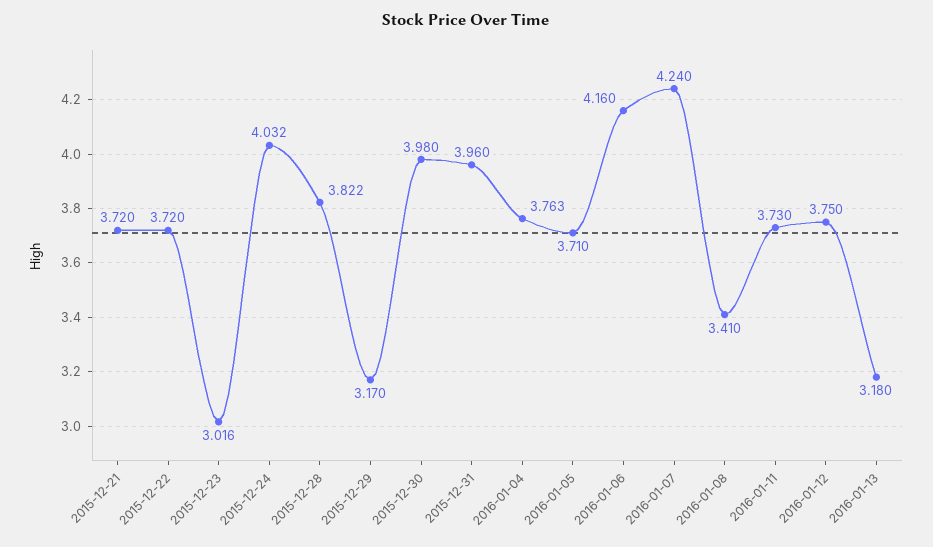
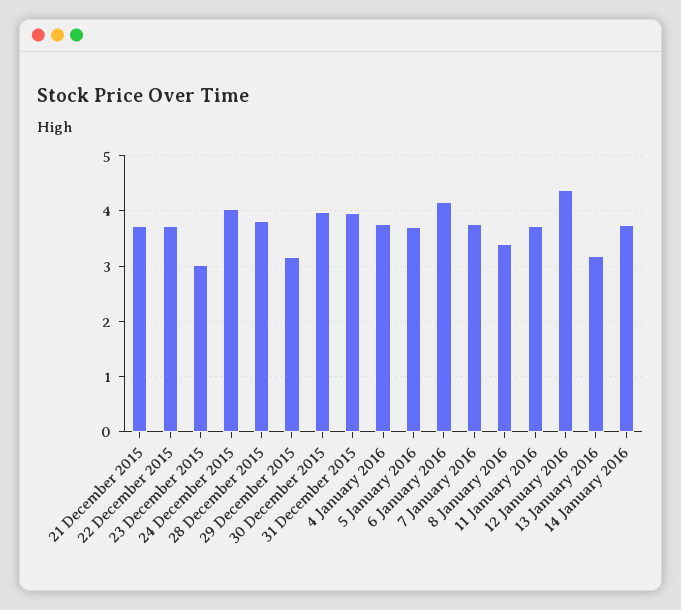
2016-01-07: 4.24 -> 3.8
2016-01-12: 3.75 -> 4.4
14 January 2016: none -> 3.8

